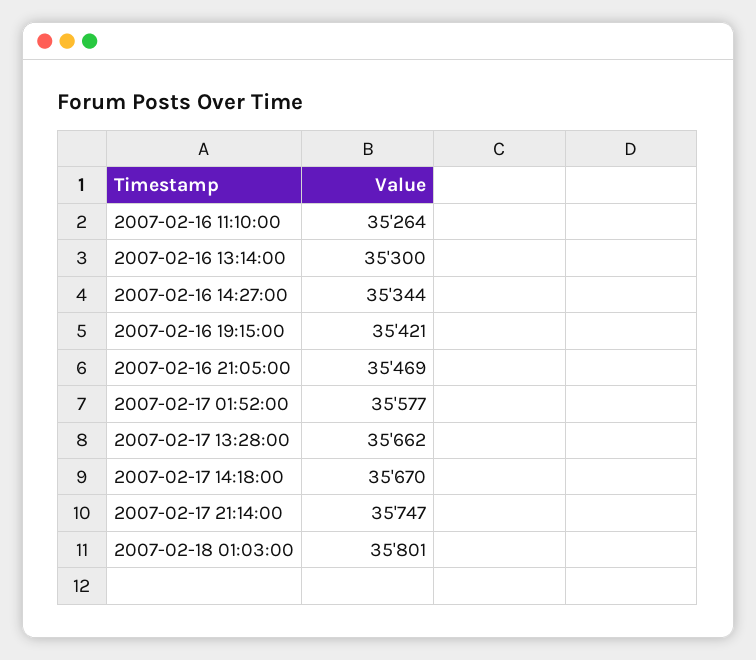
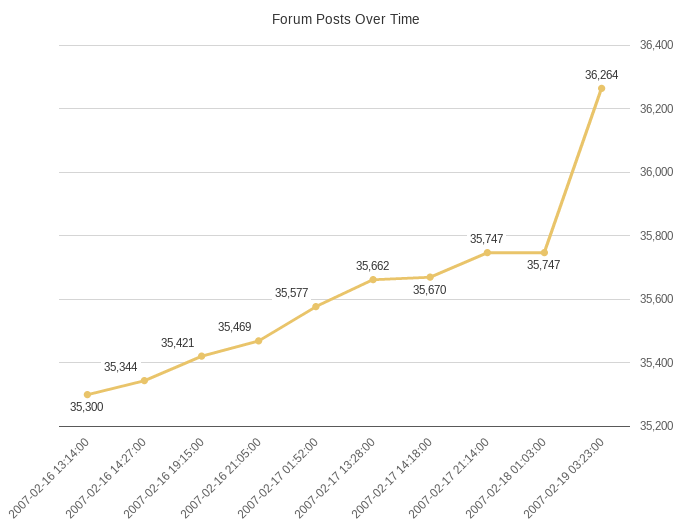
2007-02-16 11:10:00: 35264 -> none
2007-02-18 01:03:00: 35801 -> 35747
2007-02-19 03:23:00: none -> 36264

